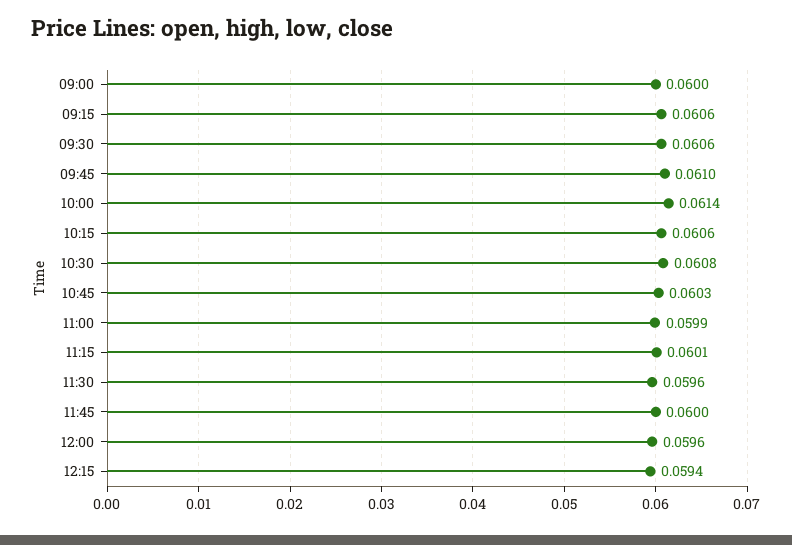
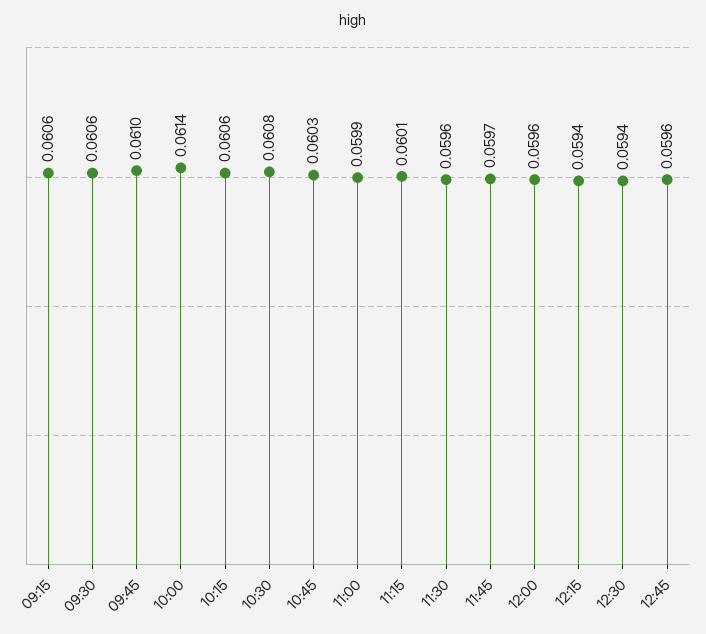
09:00: 0.06 -> none
11:45: 0.06 -> 0.0597
12:30: none -> 0.0594
12:45: none -> 0.0596

